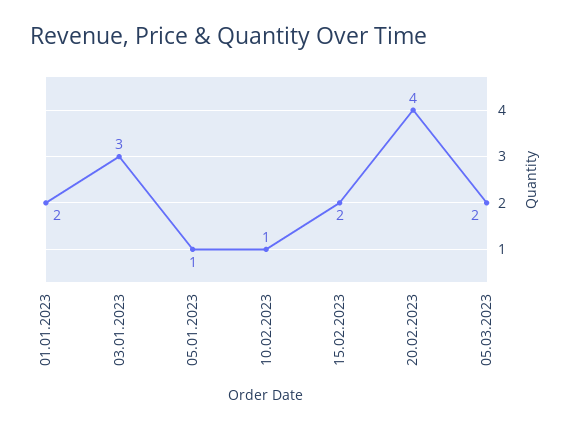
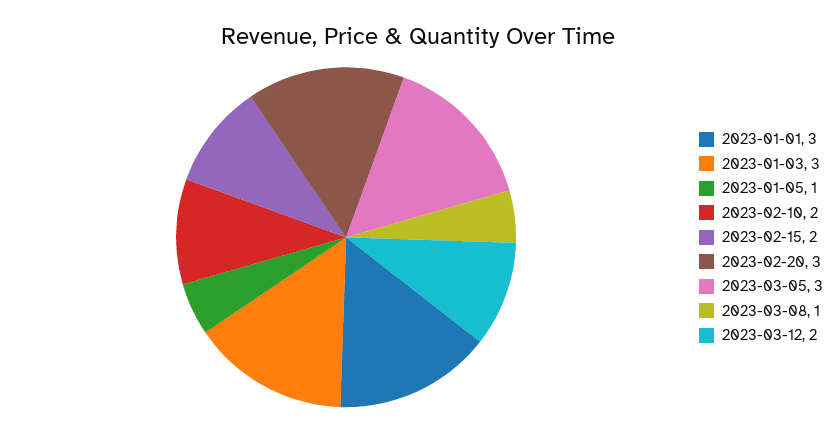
01.01.2023: 2 -> 3
10.02.2023: 1 -> 2
20.02.2023: 4 -> 3
05.03.2023: 2 -> 3
2023-03-08: none -> 1
2023-03-12: none -> 2

